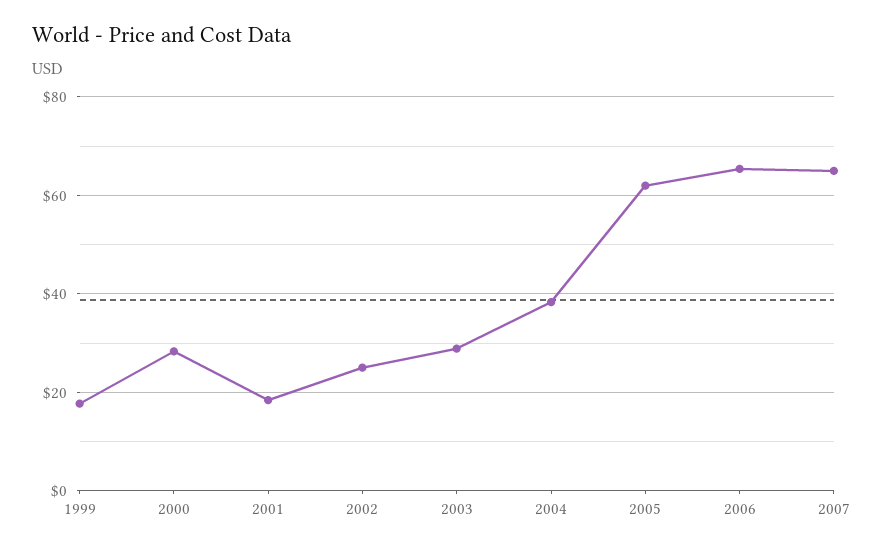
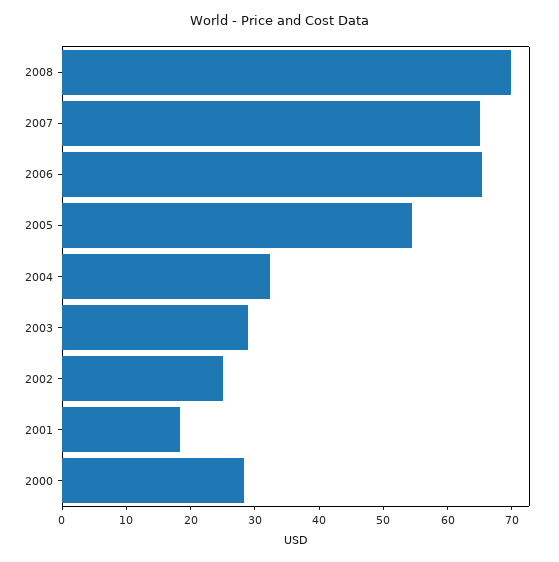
1999: 18 -> none
2004: 38 -> 32
2005: 62 -> 54
2008: none -> 70

